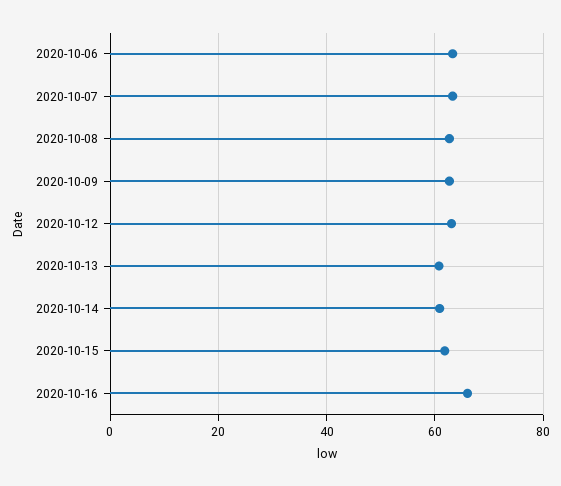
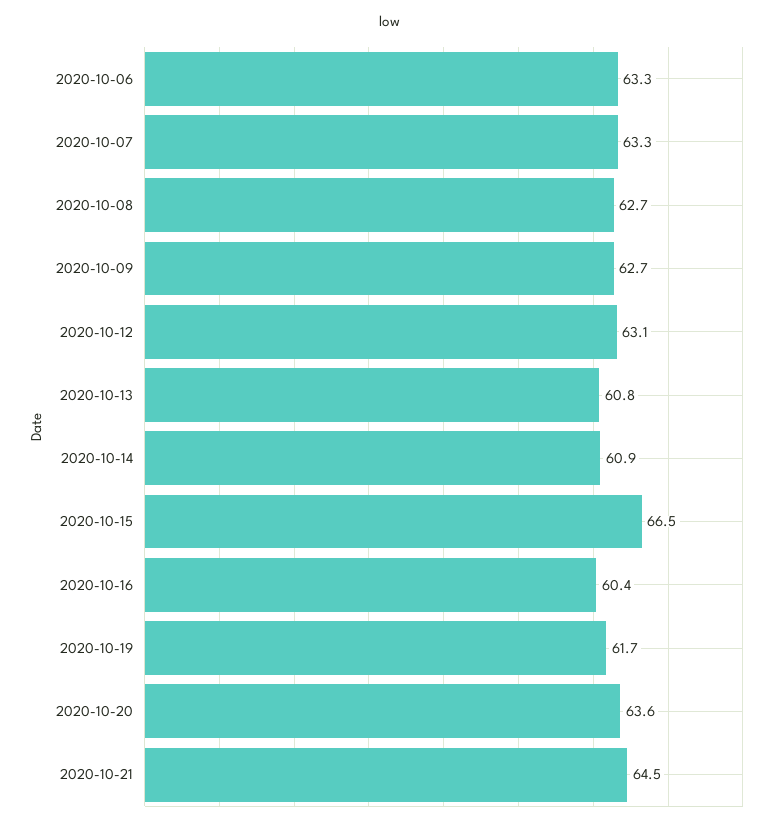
2020-10-15: 62 -> 66.5
2020-10-16: 66 -> 60.4
2020-10-19: none -> 61.7
2020-10-20: none -> 63.6
2020-10-21: none -> 64.5

